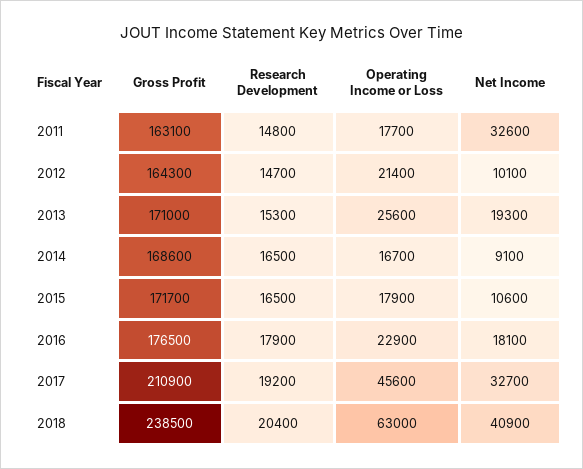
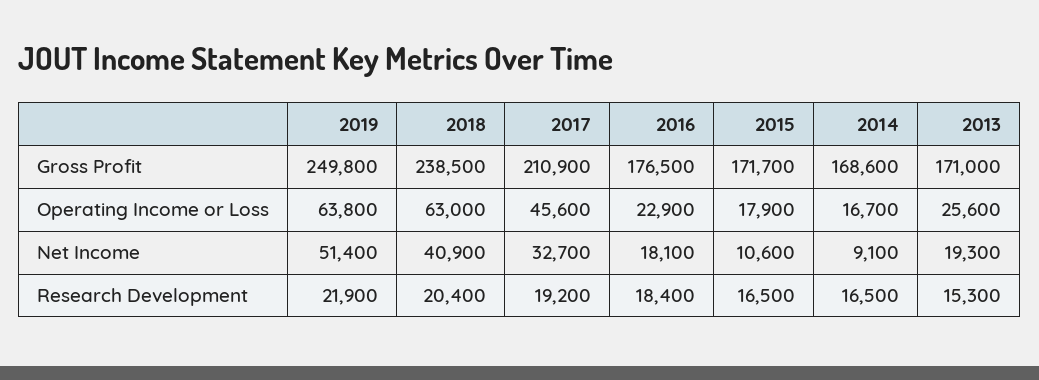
Gross Profit, 2011: 163100 -> none
Research Development, 2011: 14800 -> none
Operating Income or Loss, 2011: 17700 -> none
Net Income, 2011: 32600 -> none
Gross Profit, 2012: 164300 -> none
Research Development, 2012: 14700 -> none
Operating Income or Loss, 2012: 21400 -> none
Net Income, 2012: 10100 -> none
Research Development, 2016: 17900 -> 18400
Gross Profit, 2019: none -> 249800
Operating Income or Loss, 2019: none -> 63800
Net Income, 2019: none -> 51400
Research Development, 2019: none -> 21900

